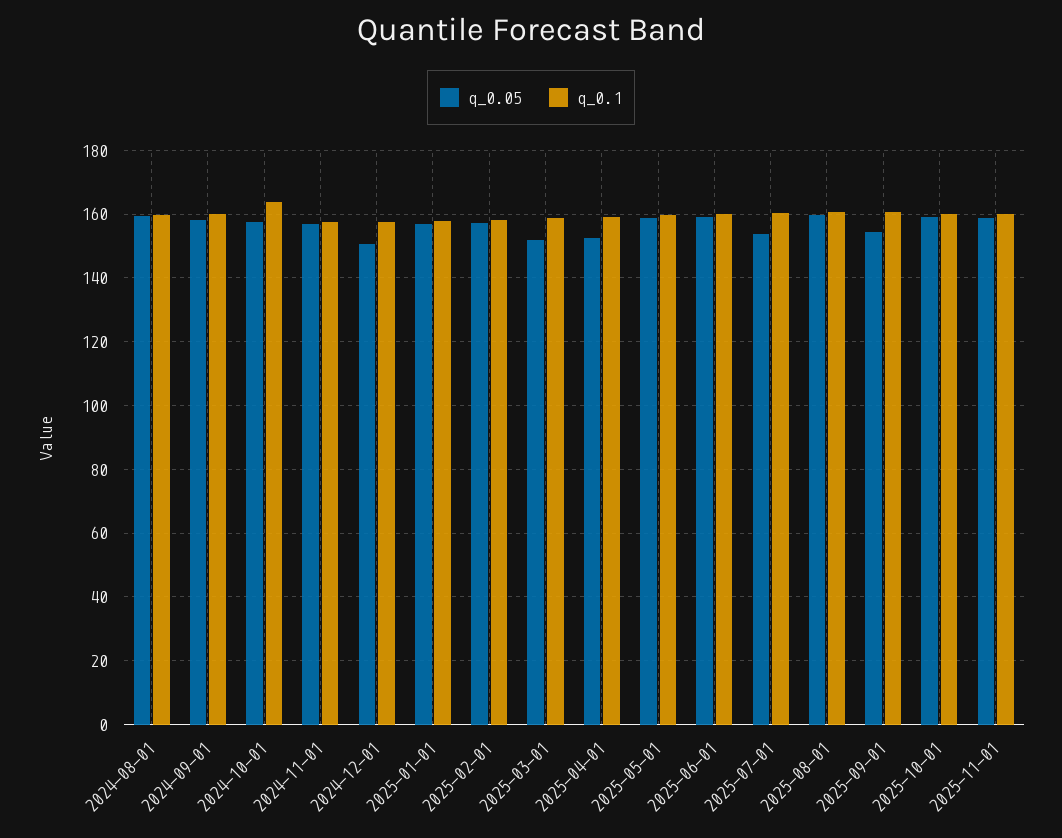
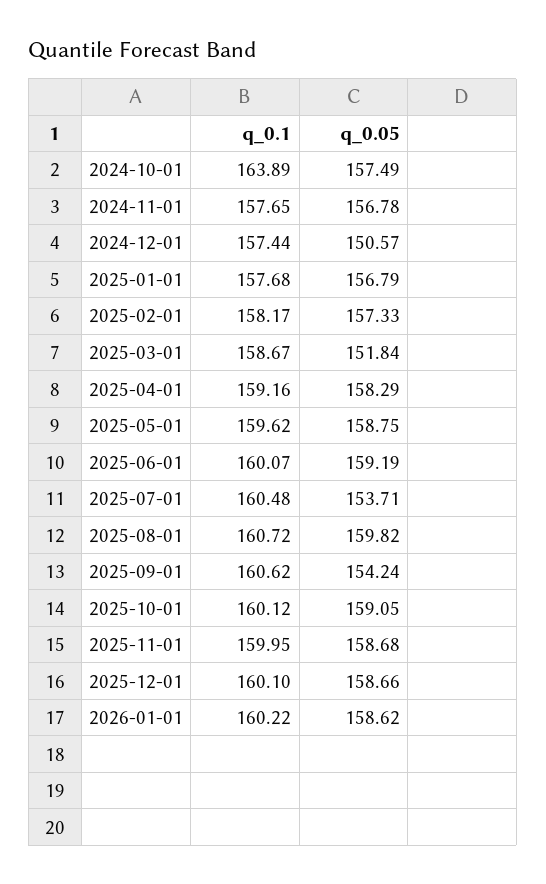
q_0.05, 2024-08-01: 160 -> none
q_0.1, 2024-08-01: 160 -> none
q_0.05, 2024-09-01: 158 -> none
q_0.1, 2024-09-01: 160 -> none
q_0.05, 2025-04-01: 152 -> 158.29
q_0.1, 2025-12-01: none -> 160.1
q_0.05, 2025-12-01: none -> 158.66
q_0.1, 2026-01-01: none -> 160.22
q_0.05, 2026-01-01: none -> 158.62

